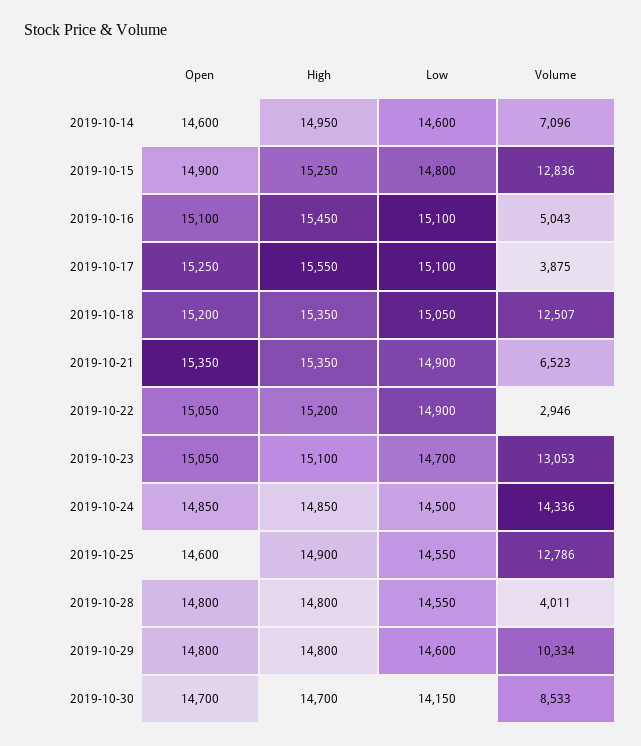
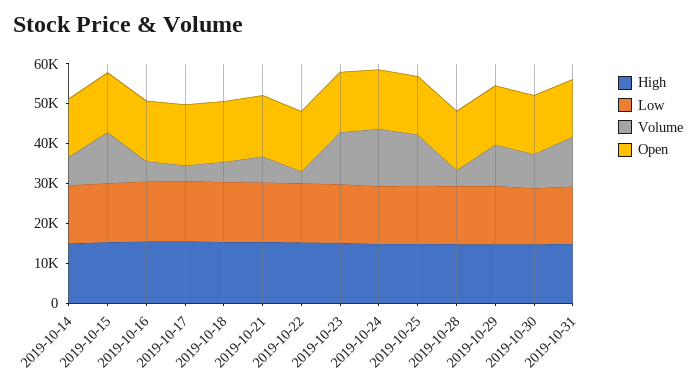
Volume, 2019-10-18: 12507 -> 5000
High, 2019-10-31: none -> 15000
Low, 2019-10-31: none -> 15000
Volume, 2019-10-31: none -> 12500
Open, 2019-10-31: none -> 15000

